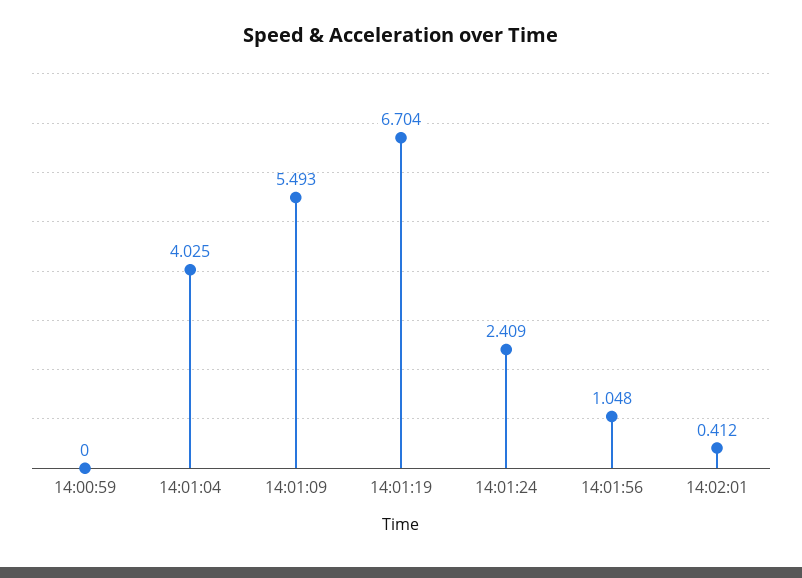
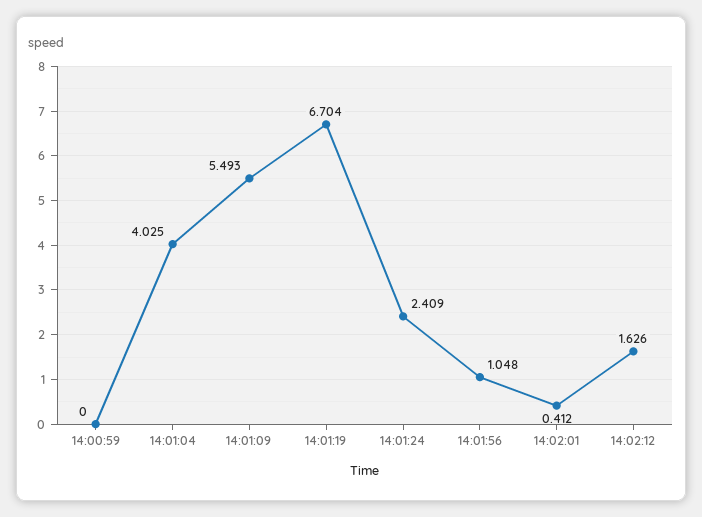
14:02:12: none -> 1.626

